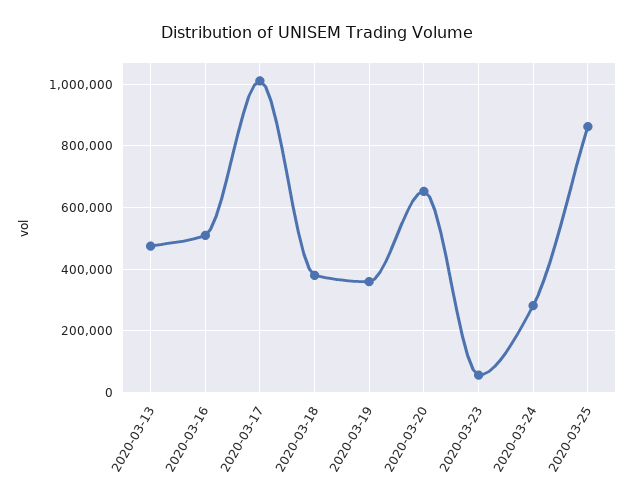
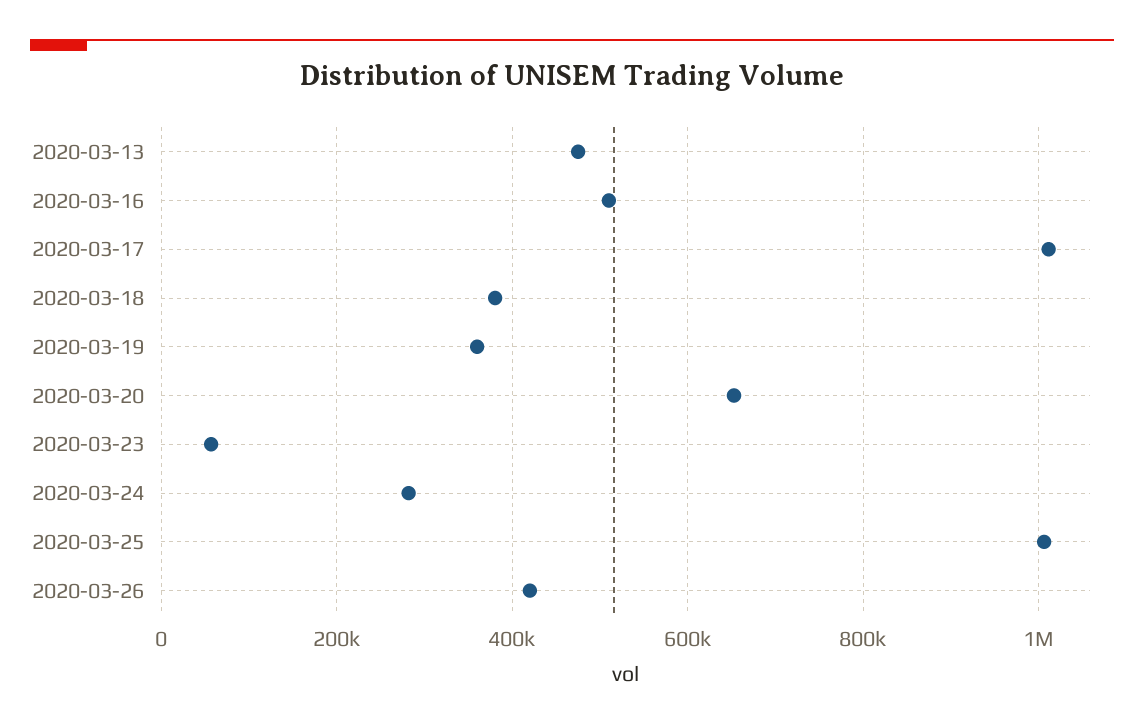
2020-03-25: 860000 -> 1000000
2020-03-26: none -> 420000

